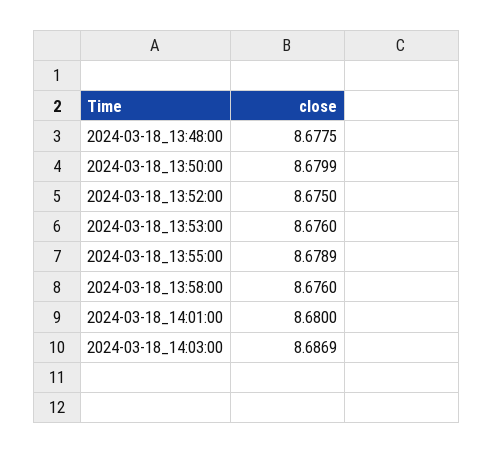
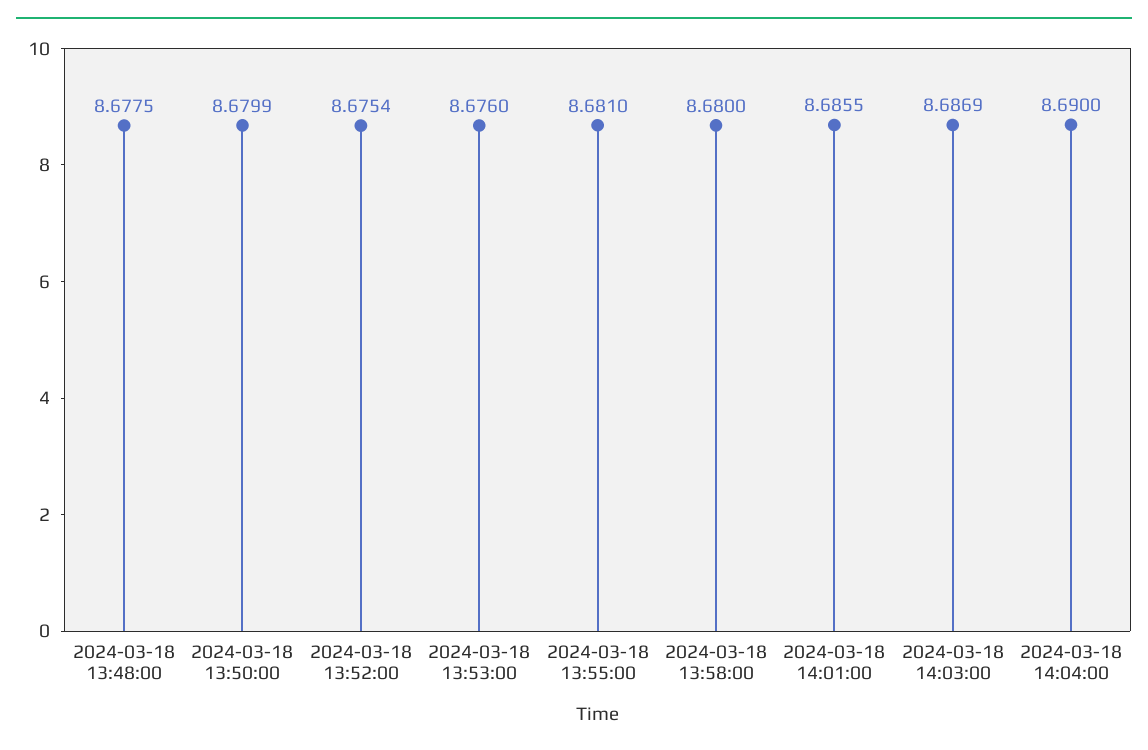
2024-03-18_13:52:00: 8.675 -> 8.6754
2024-03-18_13:55:00: 8.6789 -> 8.681
2024-03-18_13:58:00: 8.676 -> 8.68
2024-03-18_14:01:00: 8.68 -> 8.6855
2024-03-18 14:04:00: none -> 8.69

